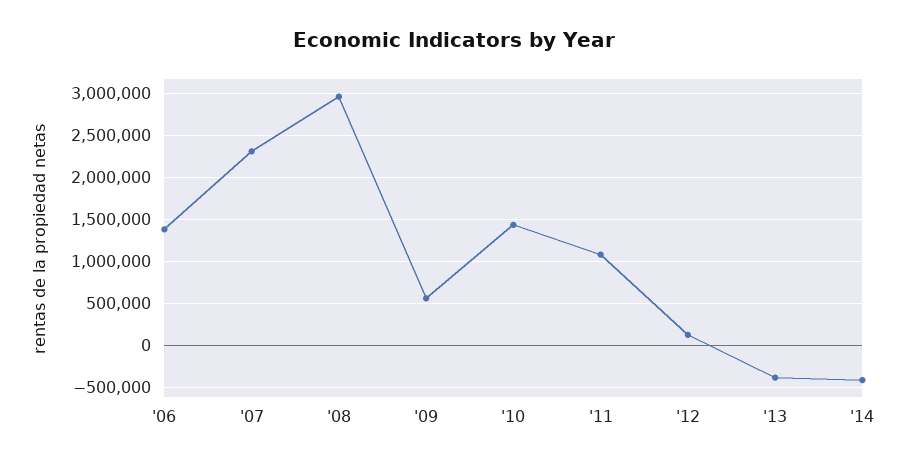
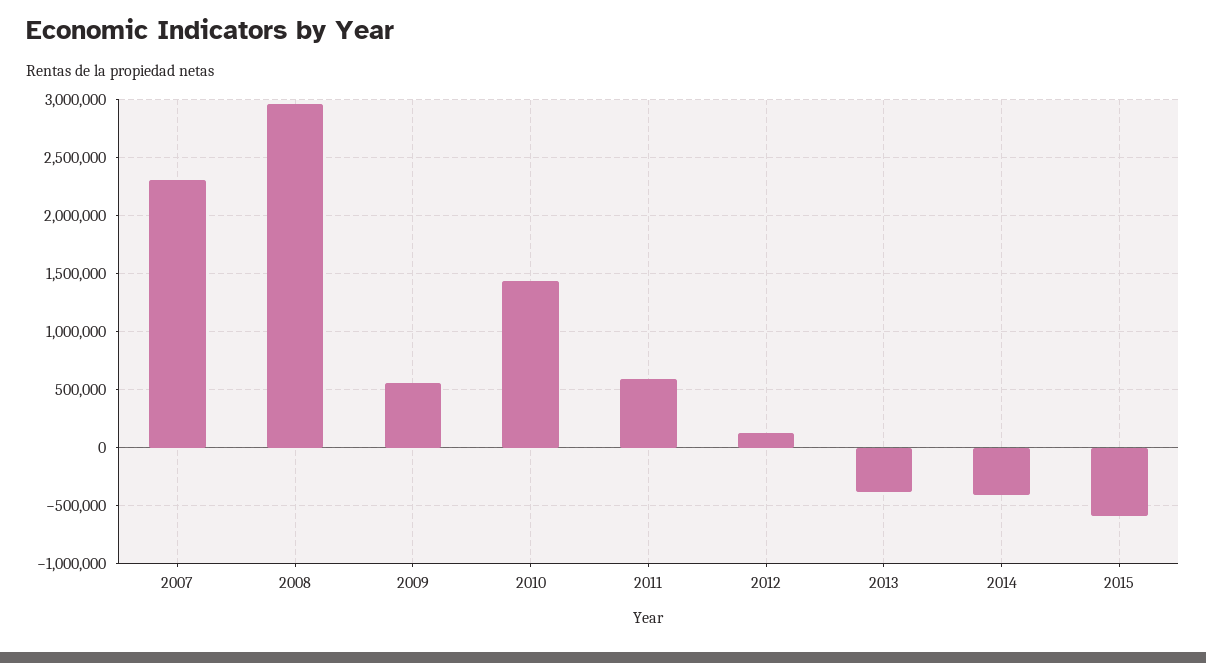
'06: 1400000 -> none
'11: 1100000 -> 600000
2015: none -> -600000

